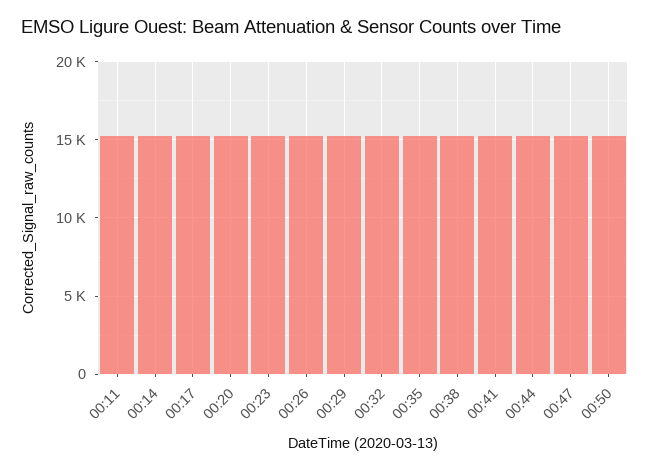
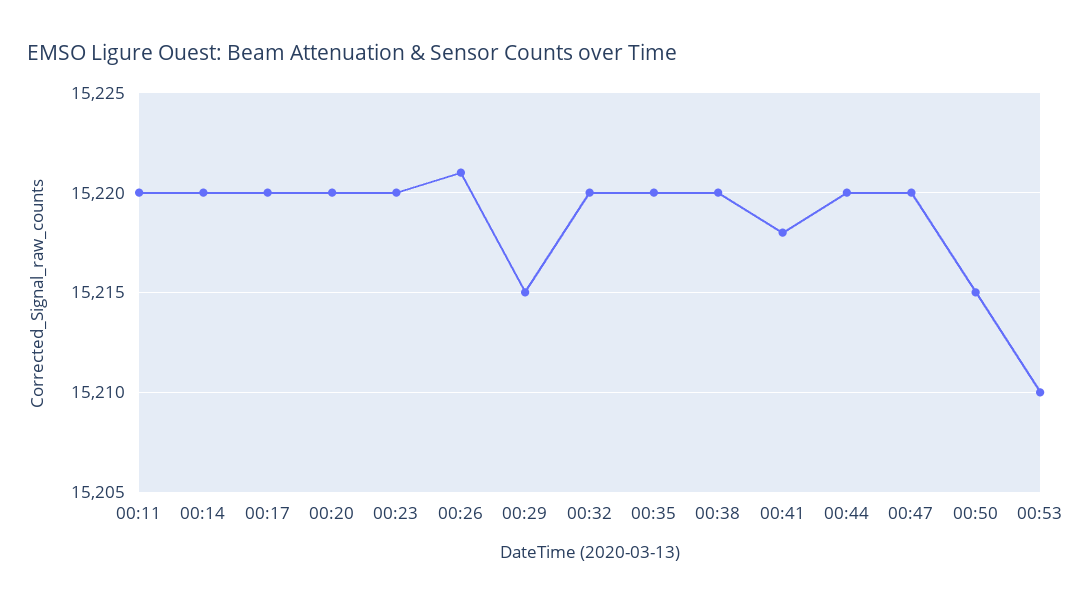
00:53: none -> 15210

